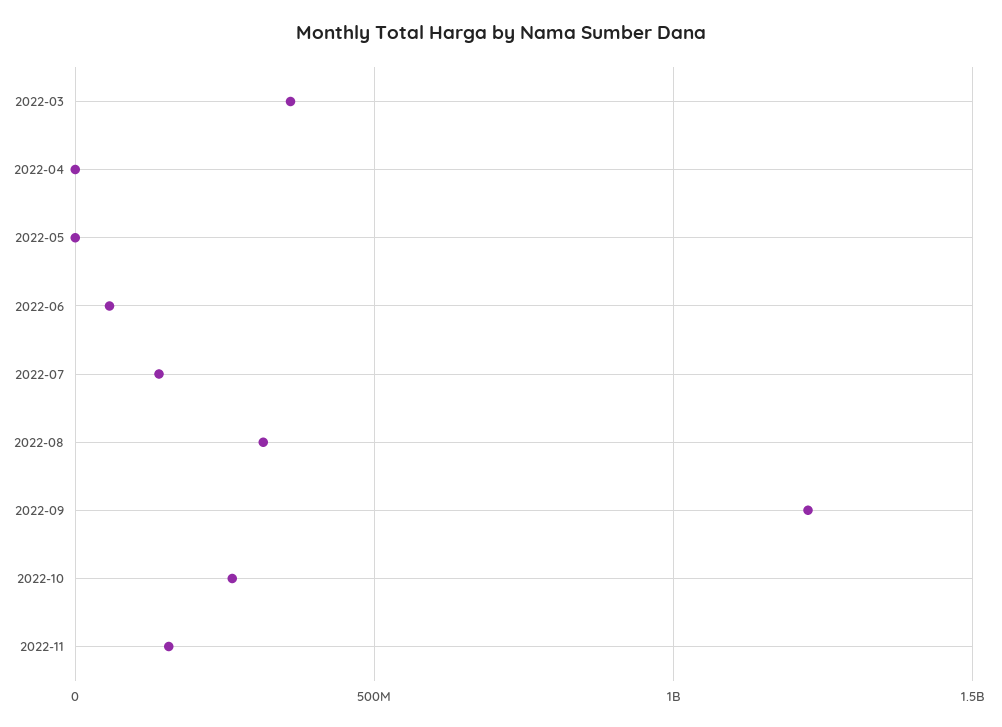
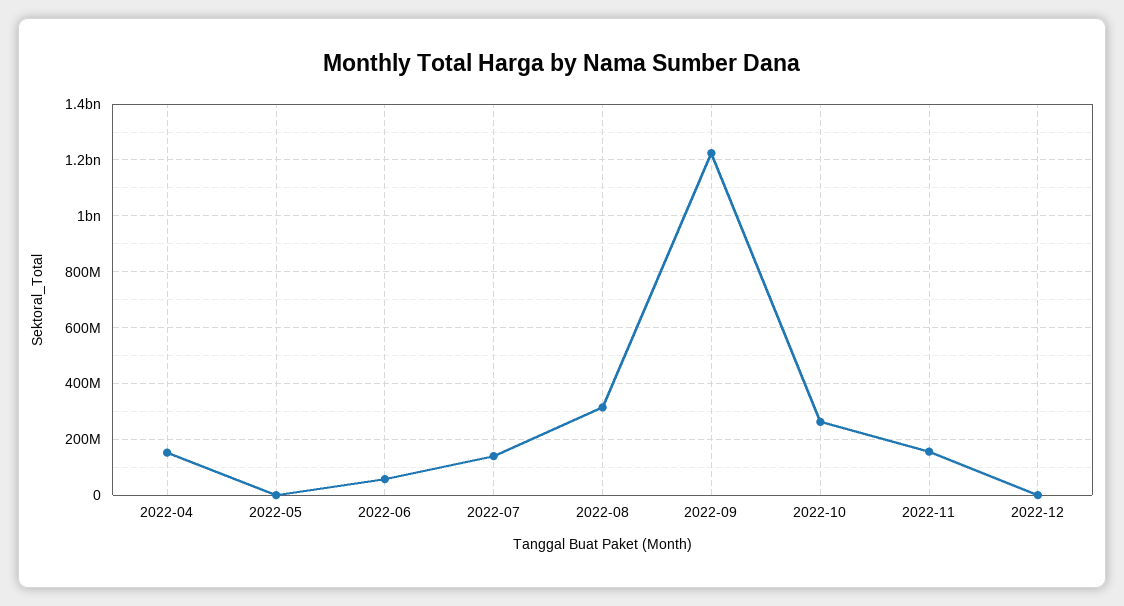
2022-03: 350000000 -> none
2022-04: 0 -> 150000000
2022-12: none -> 0

